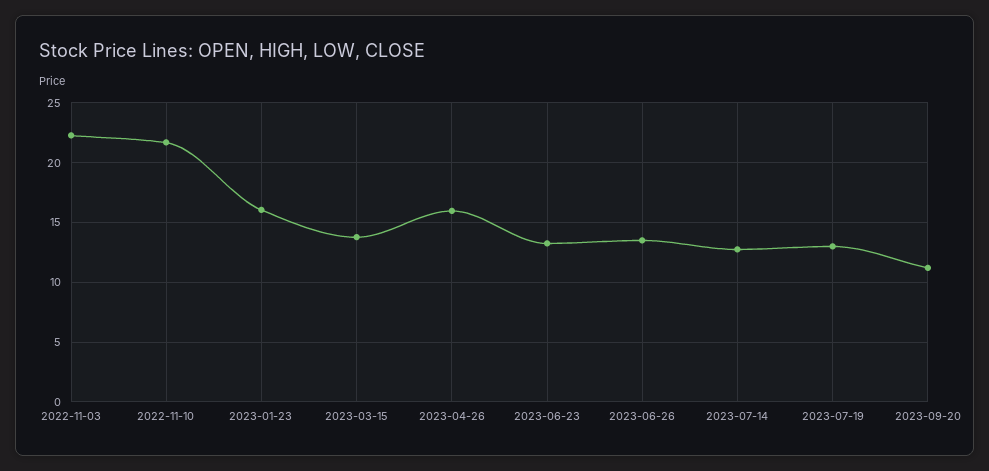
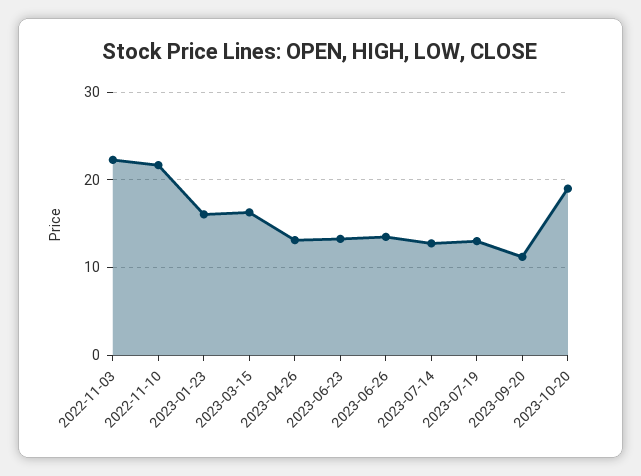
2023-03-15: 14 -> 16
2023-04-26: 16 -> 13
2023-10-20: none -> 19

